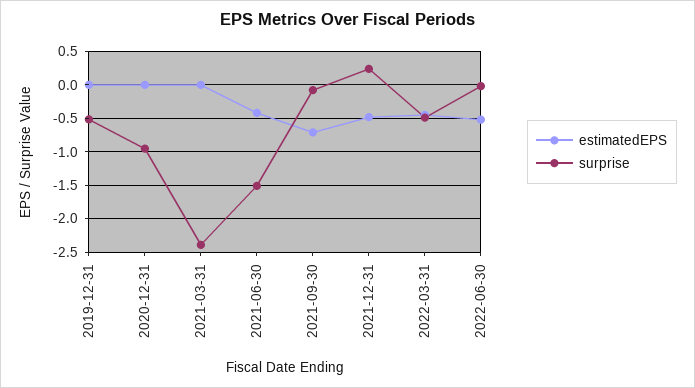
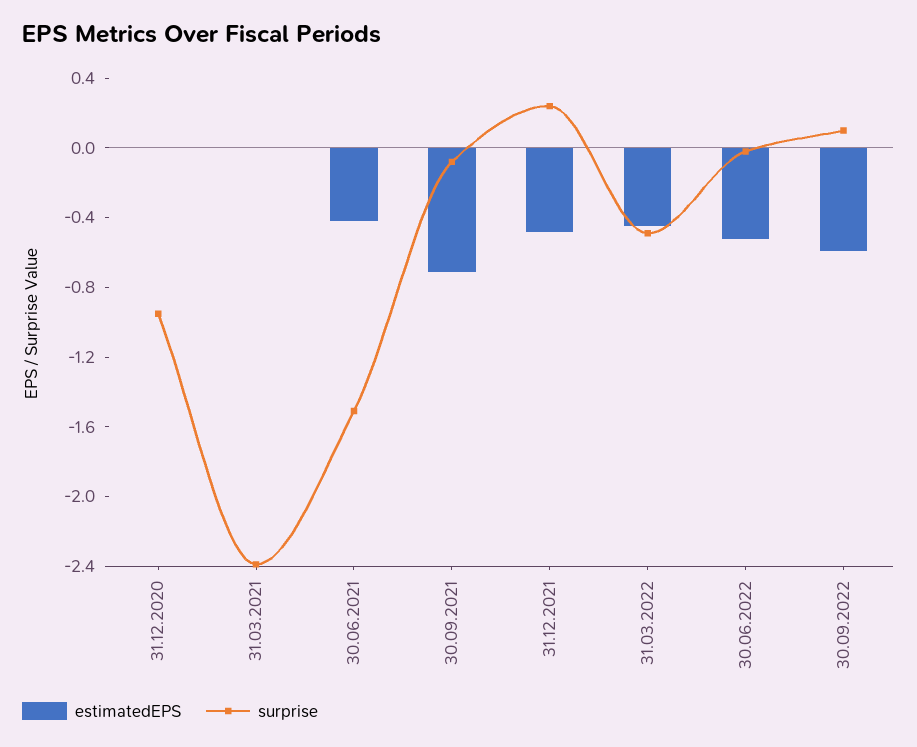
estimatedEPS, 2019-12-31: 0 -> none
surprise, 2019-12-31: -0.5 -> none
estimatedEPS, 30.09.2022: none -> -0.6
surprise, 30.09.2022: none -> 0.1

